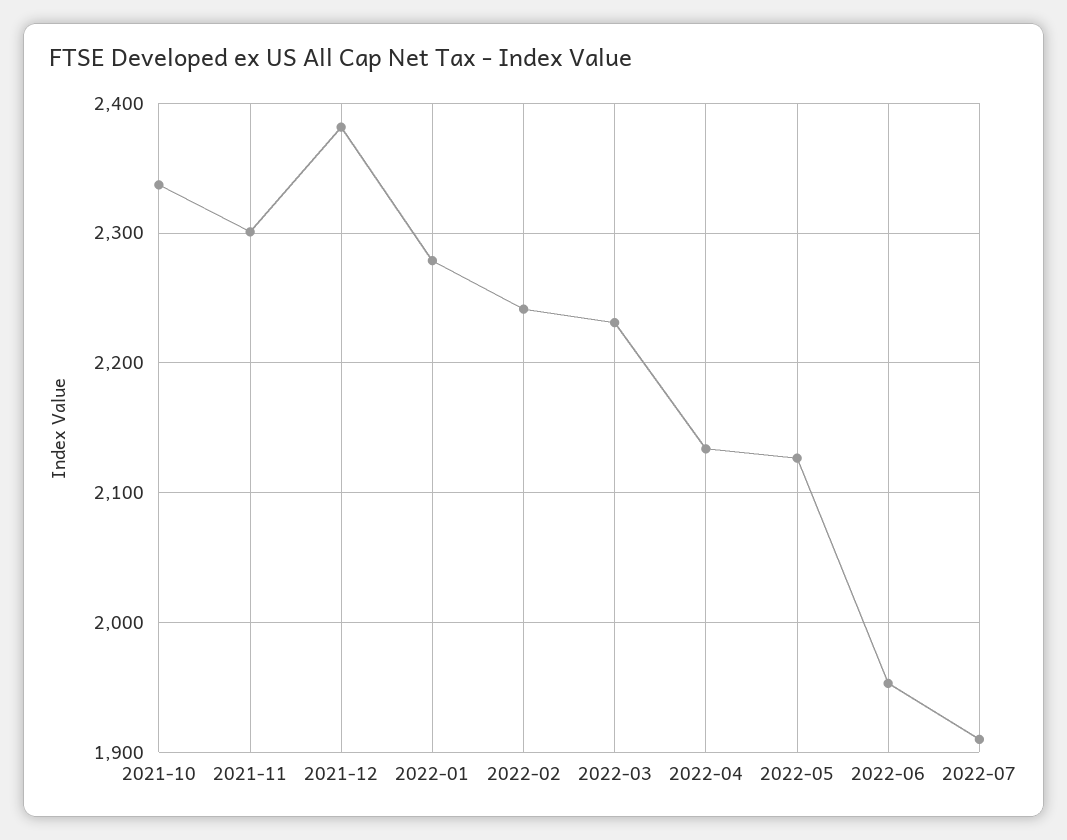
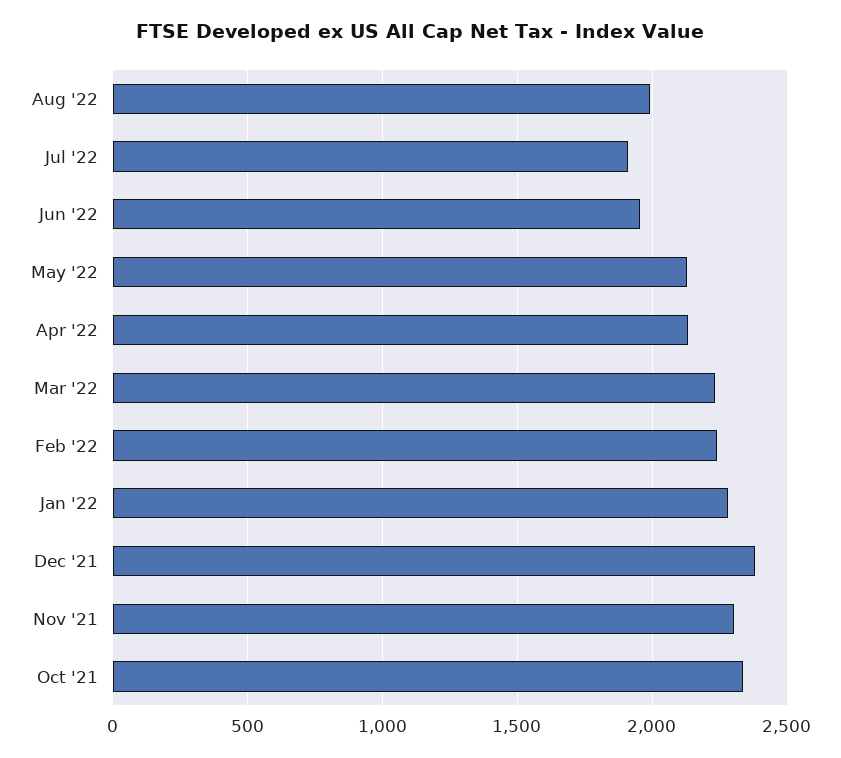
Aug '22: none -> 2000

